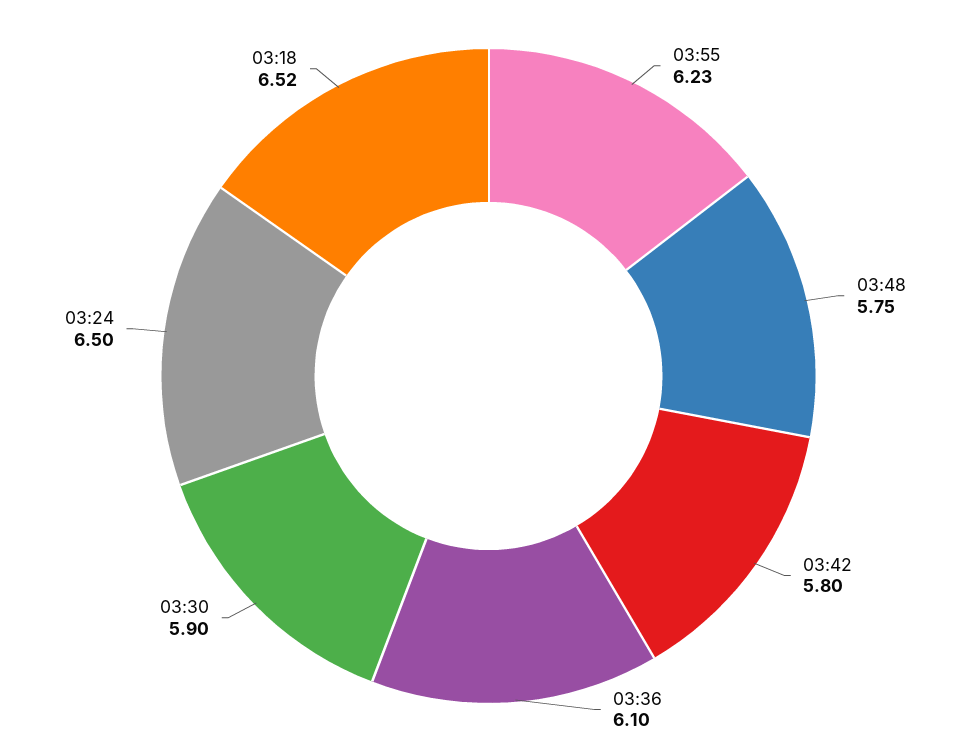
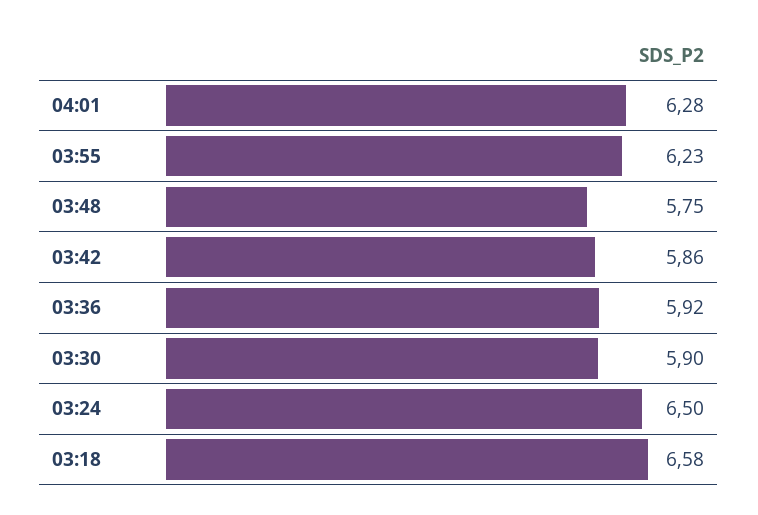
03:42: 5.8 -> 5.86
03:36: 6.1 -> 5.92
03:18: 6.52 -> 6.58
04:01: none -> 6.28

